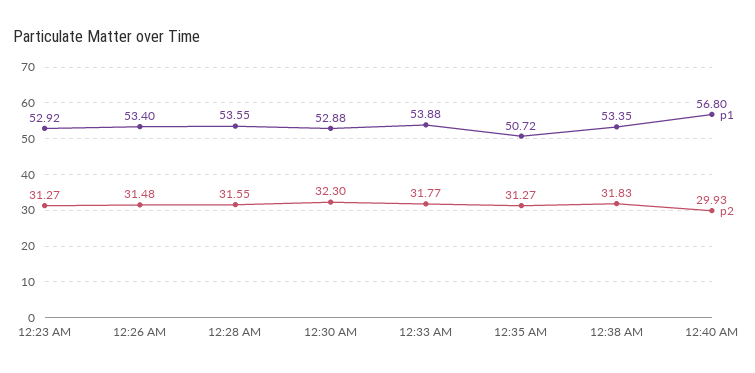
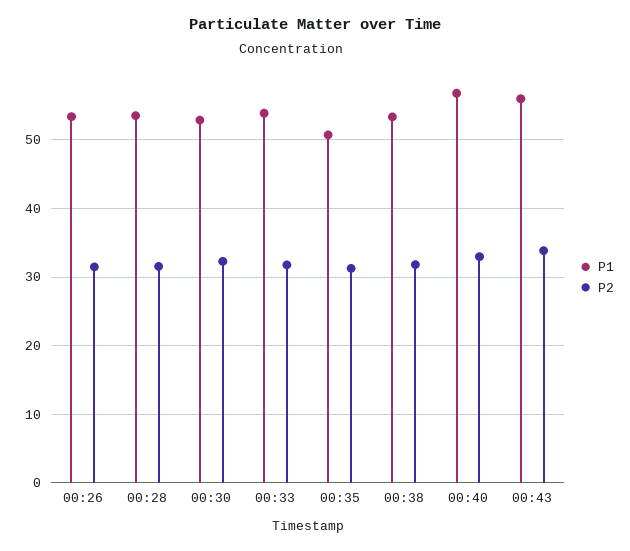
p1, 12:23 AM: 52.92 -> none
p2, 12:23 AM: 31.27 -> none
p2, 12:40 AM: 29.93 -> 33
p1, 00:43: none -> 56
p2, 00:43: none -> 34

